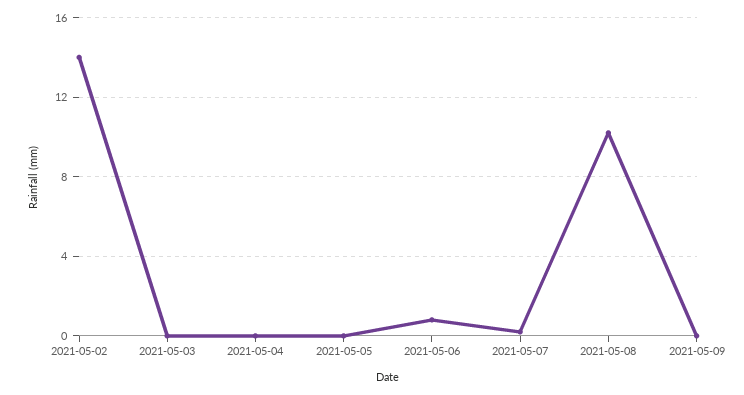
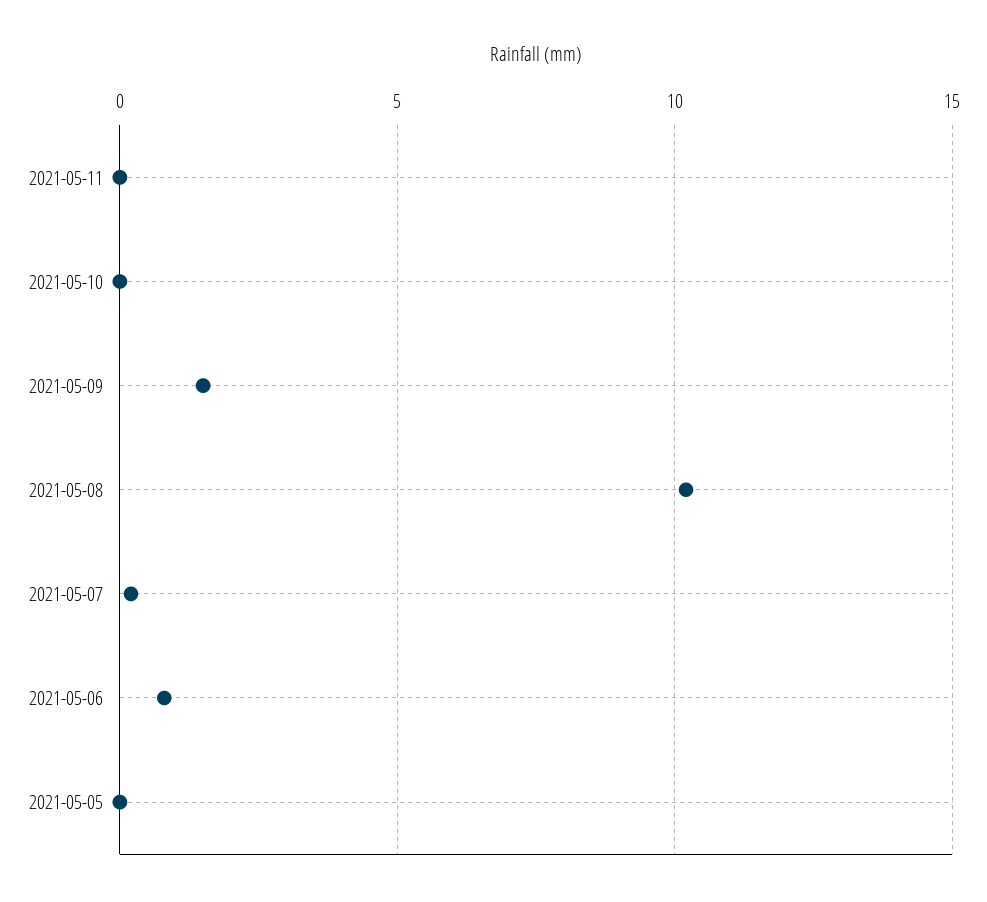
2021-05-02: 14 -> none
2021-05-03: 0 -> none
2021-05-04: 0 -> none
2021-05-09: 0 -> 1.5
2021-05-11: none -> 0
2021-05-10: none -> 0

